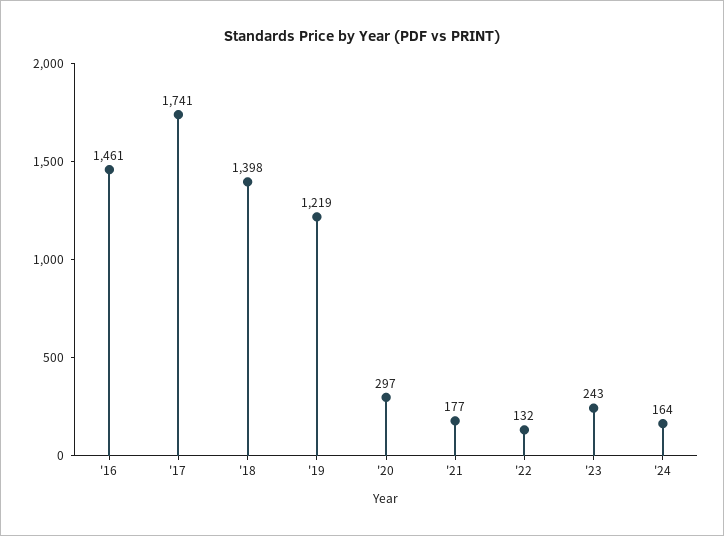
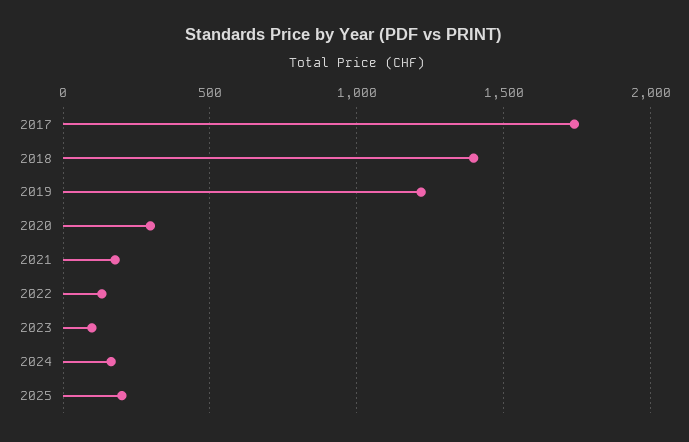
'16: 1461 -> none
'23: 243 -> 100
2025: none -> 200

